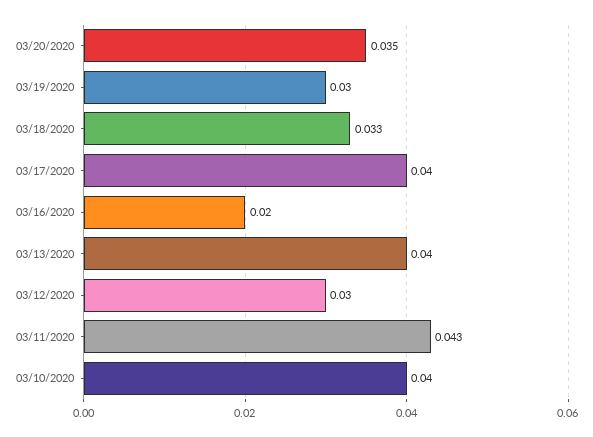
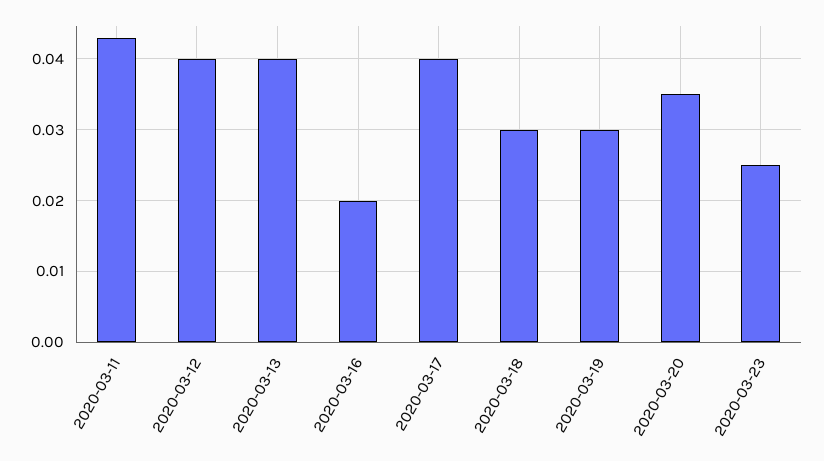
03/18/2020: 0.033 -> 0.03
03/12/2020: 0.03 -> 0.04
03/10/2020: 0.04 -> none
2020-03-23: none -> 0.025

